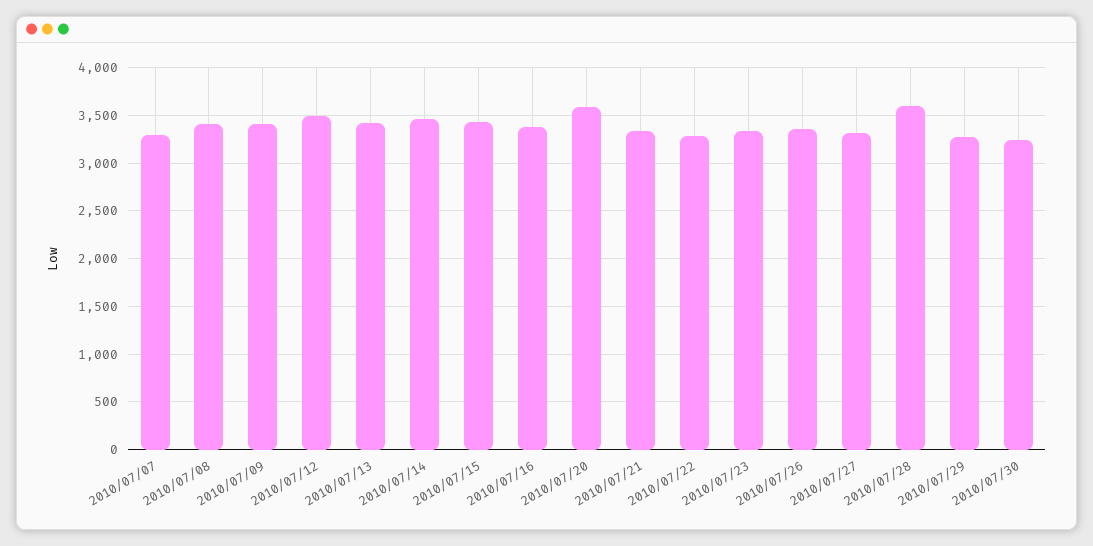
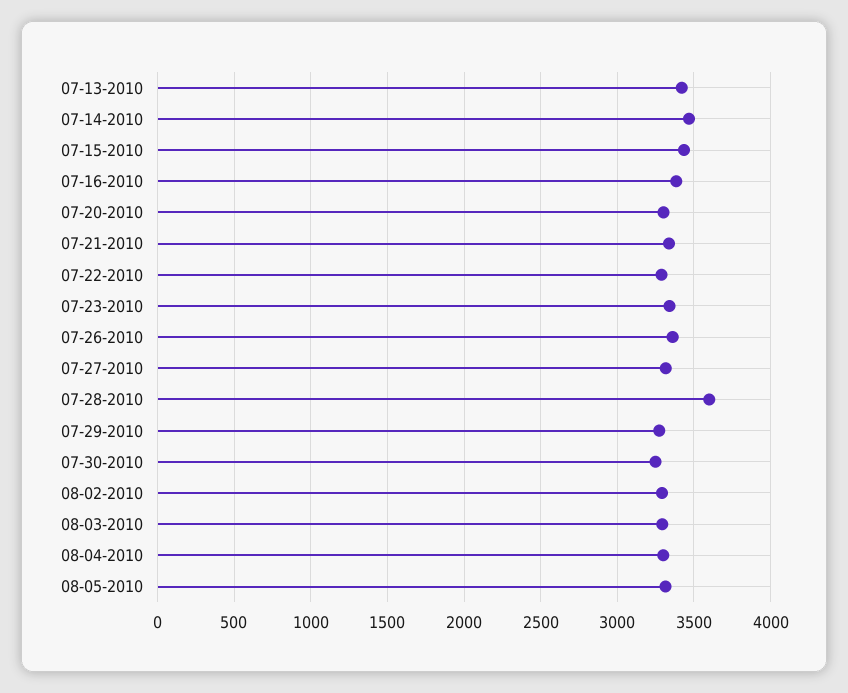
2010/07/07: 3300 -> none
2010/07/08: 3400 -> none
2010/07/09: 3400 -> none
2010/07/12: 3500 -> none
2010/07/20: 3600 -> 3300
08-02-2010: none -> 3300
08-03-2010: none -> 3300
08-04-2010: none -> 3300
08-05-2010: none -> 3300

